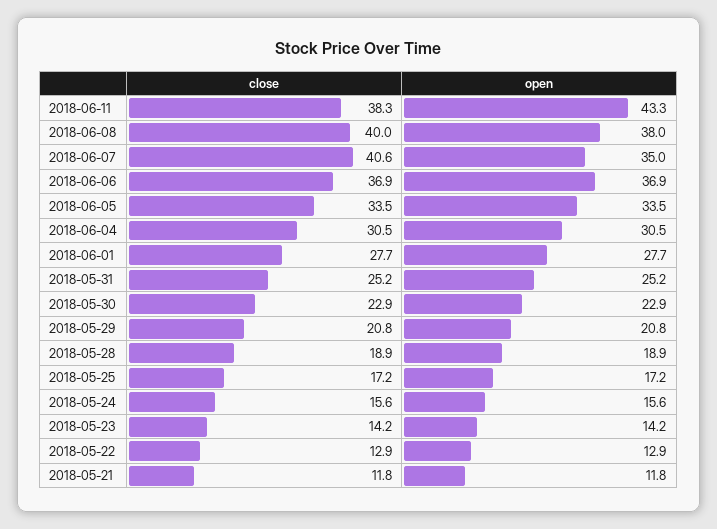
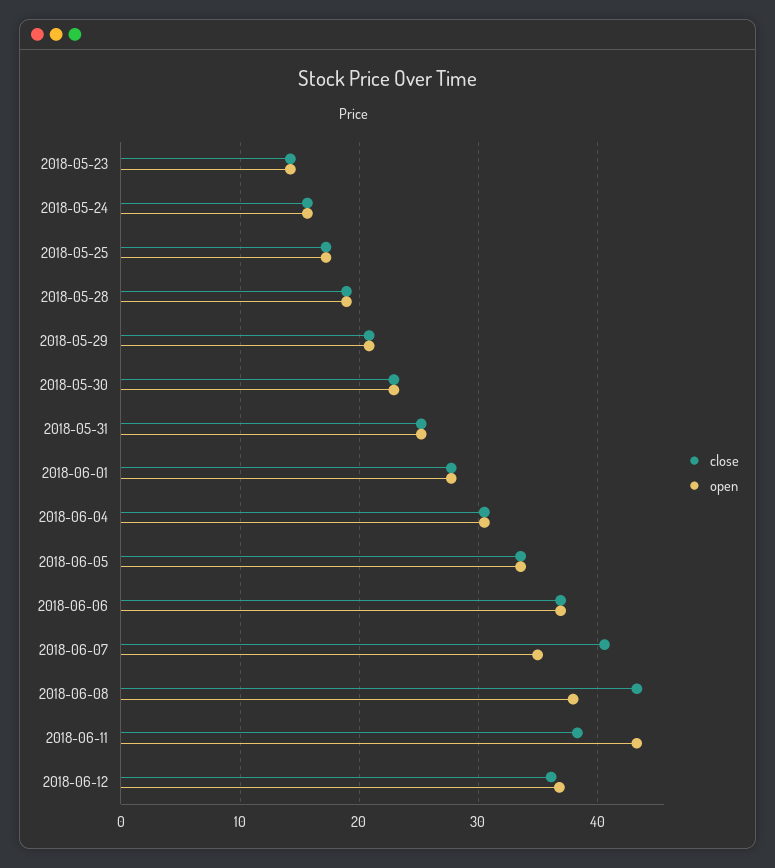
close, 2018-06-08: 40 -> 43
close, 2018-05-22: 12.9 -> none
open, 2018-05-22: 12.9 -> none
close, 2018-05-21: 11.8 -> none
open, 2018-05-21: 11.8 -> none
close, 2018-06-12: none -> 36
open, 2018-06-12: none -> 37

